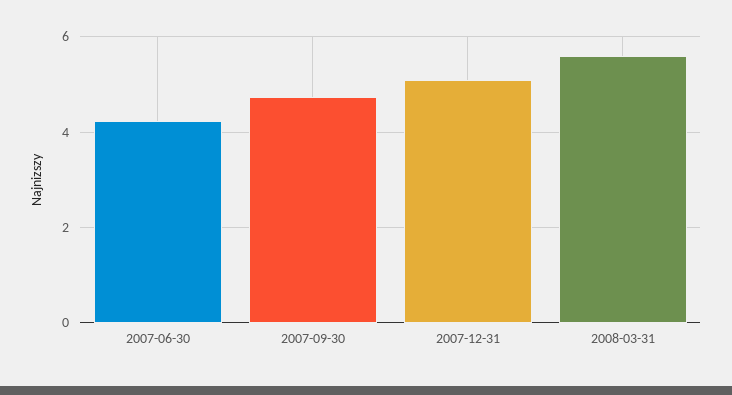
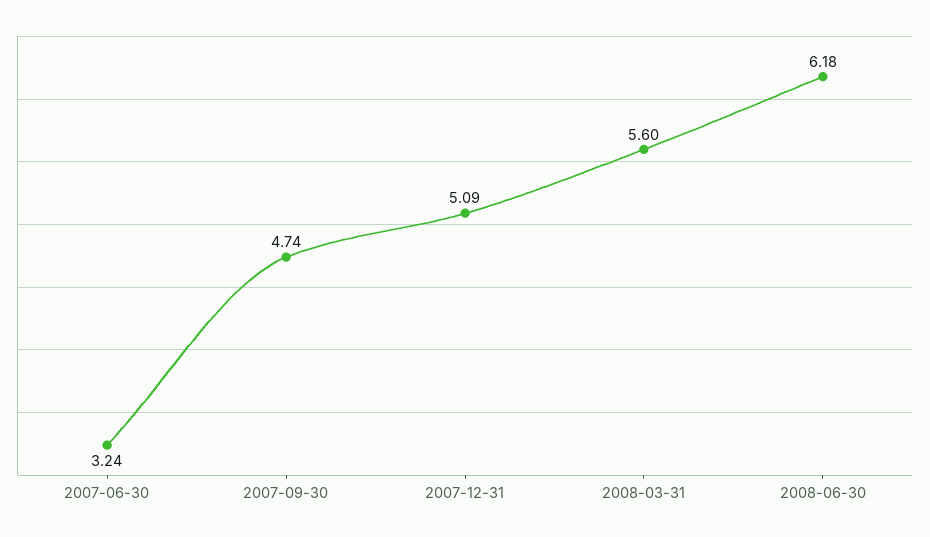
2007-06-30: 4.2 -> 3.24
2008-06-30: none -> 6.18

